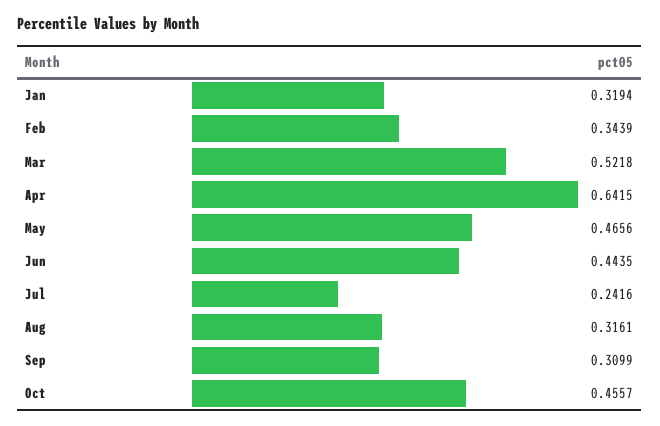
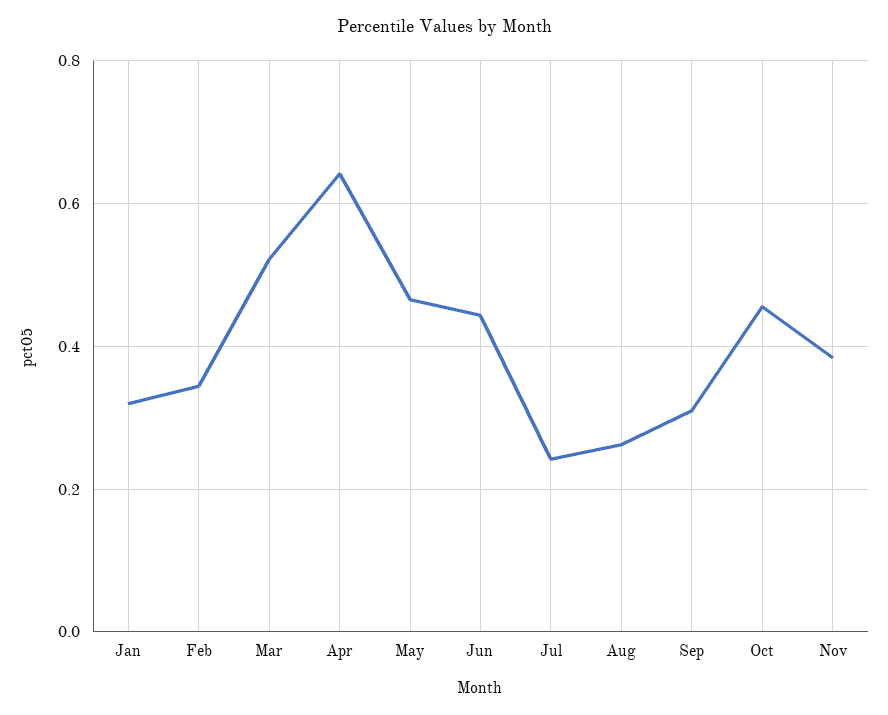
Aug: 0.3161 -> 0.26
Nov: none -> 0.38

